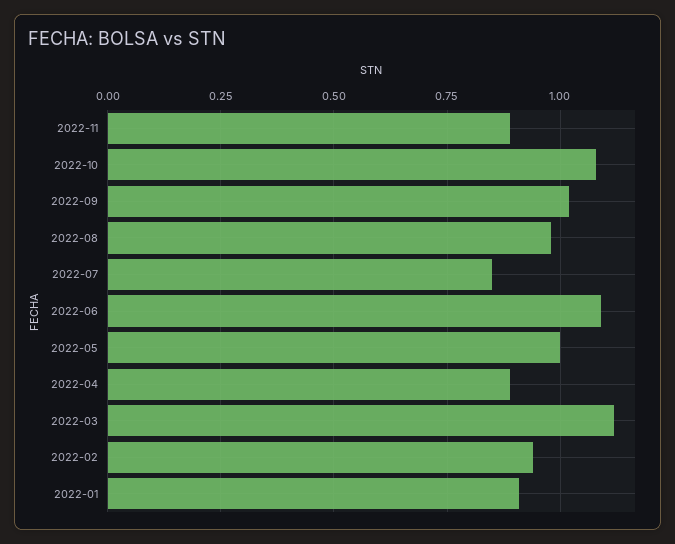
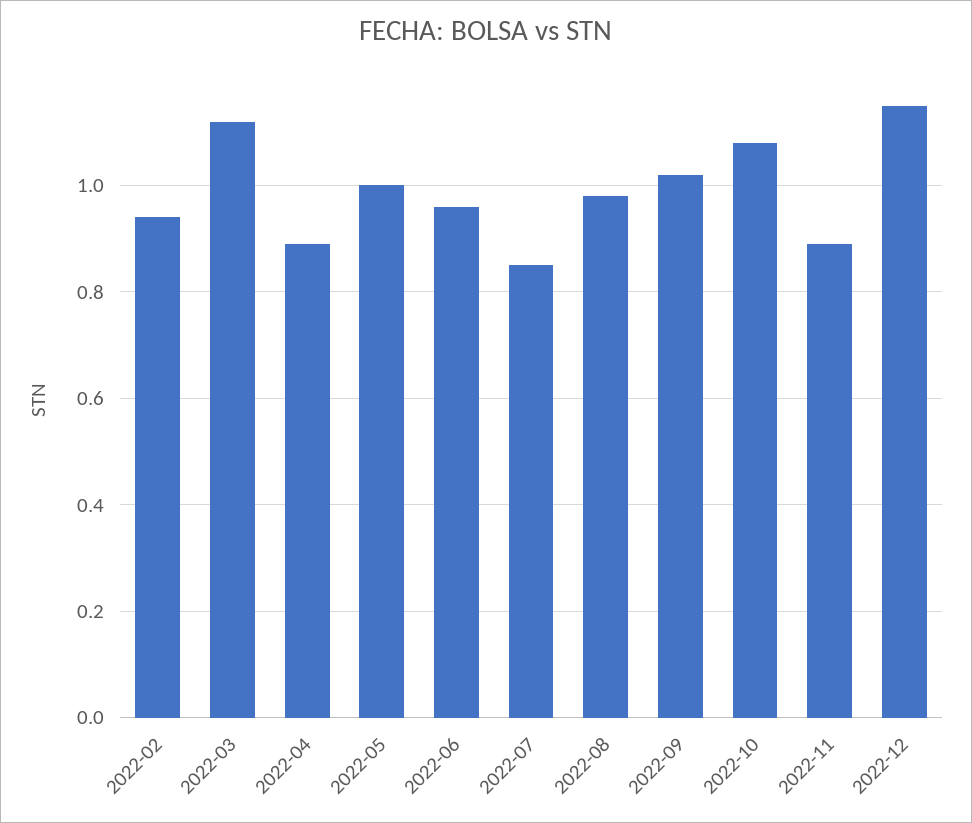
2022-06: 1.1 -> 0.95
2022-01: 0.9 -> none
2022-12: none -> 1.15

